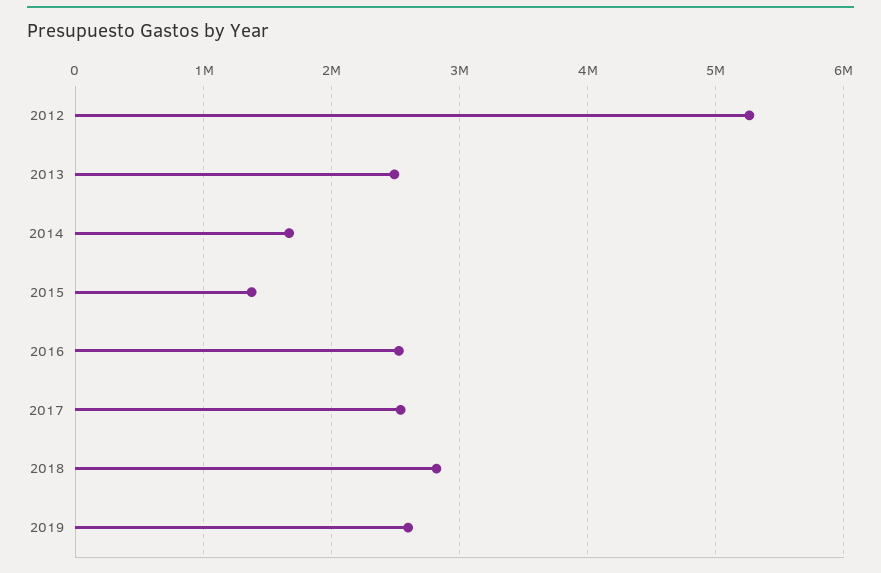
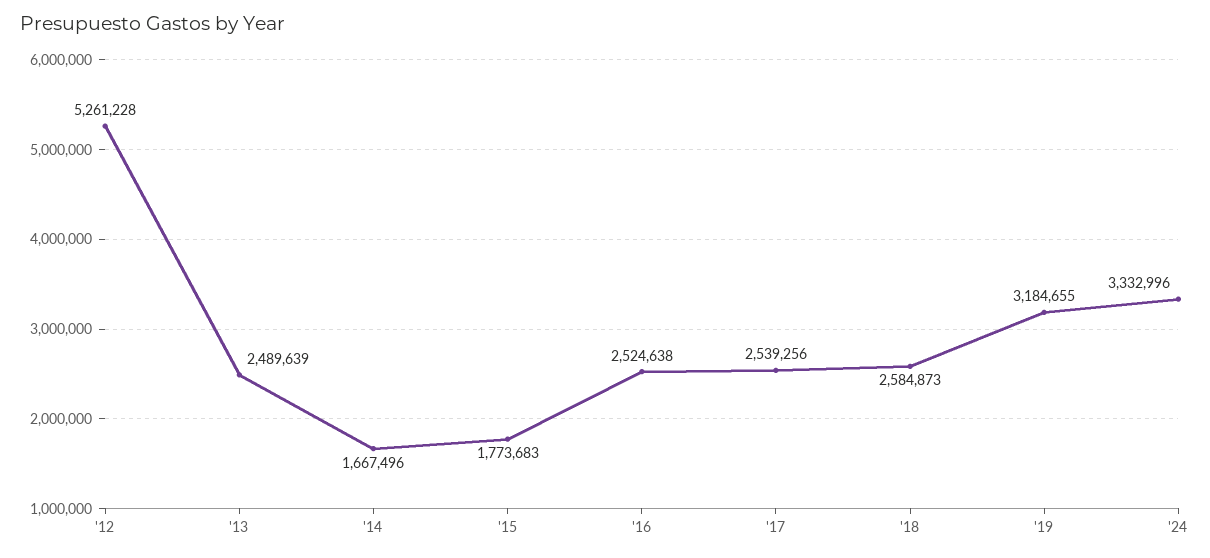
2015: 1400000 -> 1773683
2018: 2800000 -> 2584873
2019: 2600000 -> 3184655
'24: none -> 3332996

